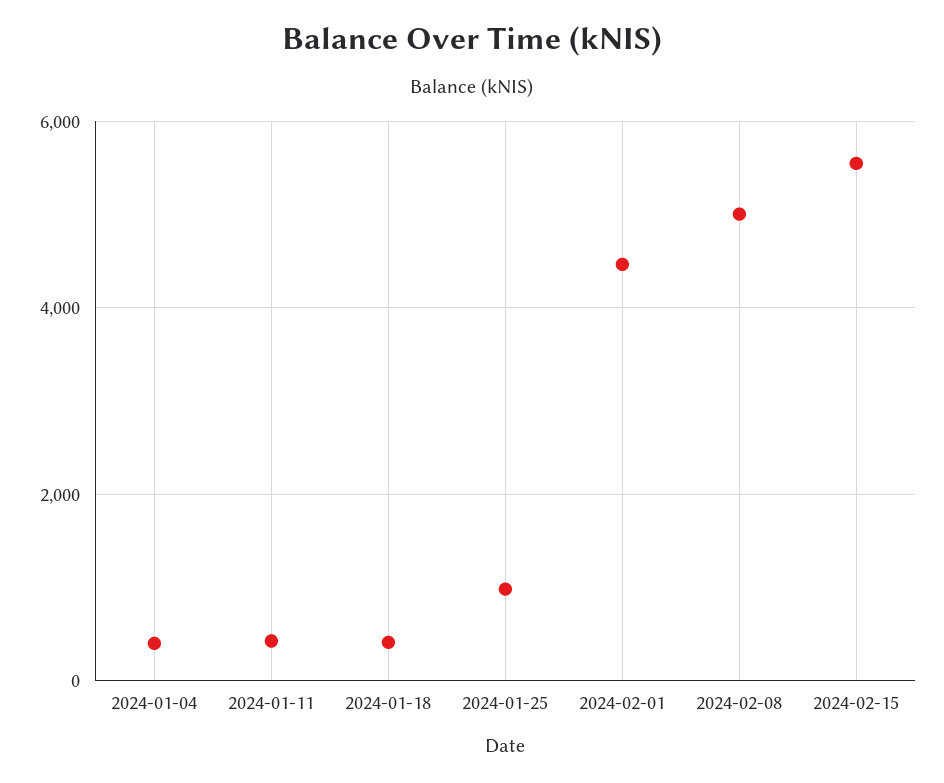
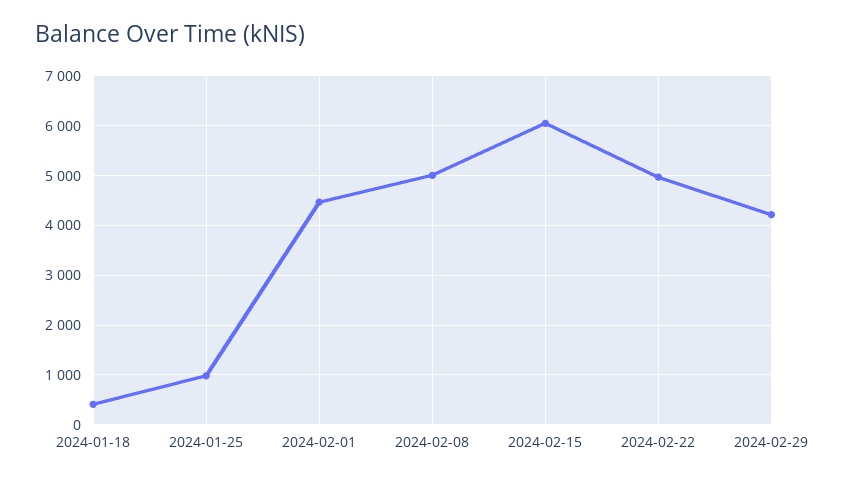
2024-01-04: 400 -> none
2024-01-11: 400 -> none
2024-02-15: 5600 -> 6000
2024-02-22: none -> 5000
2024-02-29: none -> 4200

